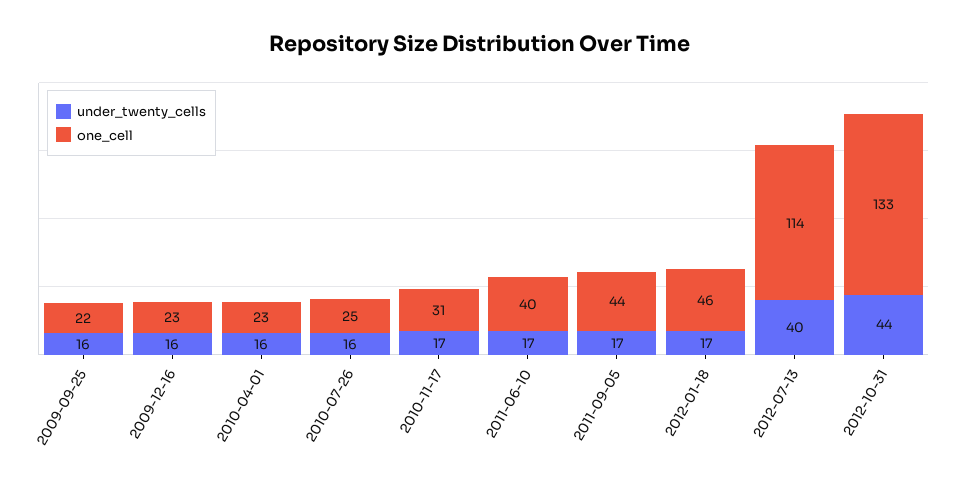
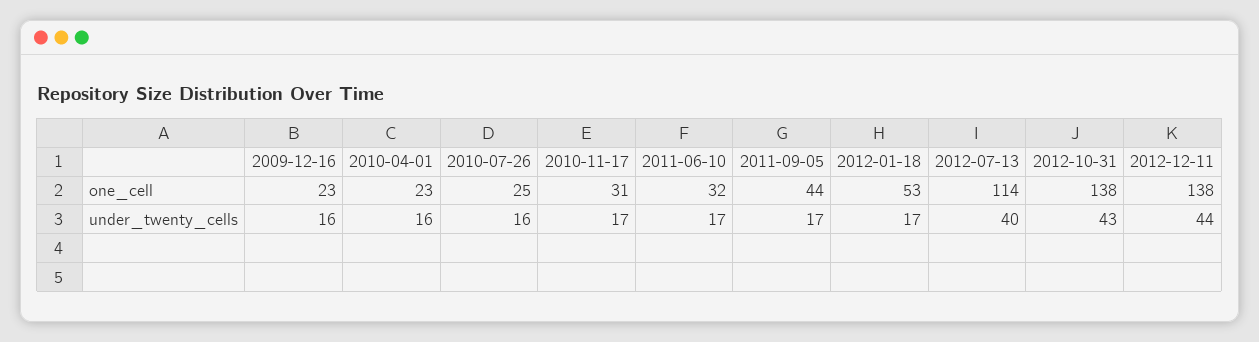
under_twenty_cells, 2009-09-25: 16 -> none
one_cell, 2009-09-25: 22 -> none
one_cell, 2011-06-10: 40 -> 32
one_cell, 2012-01-18: 46 -> 53
under_twenty_cells, 2012-10-31: 44 -> 43
one_cell, 2012-10-31: 133 -> 138
one_cell, 2012-12-11: none -> 138
under_twenty_cells, 2012-12-11: none -> 44

